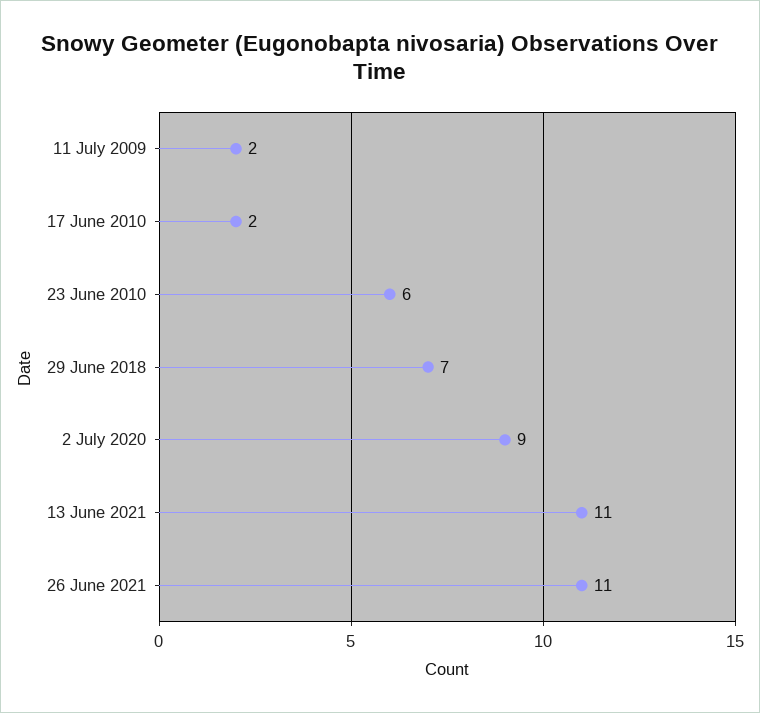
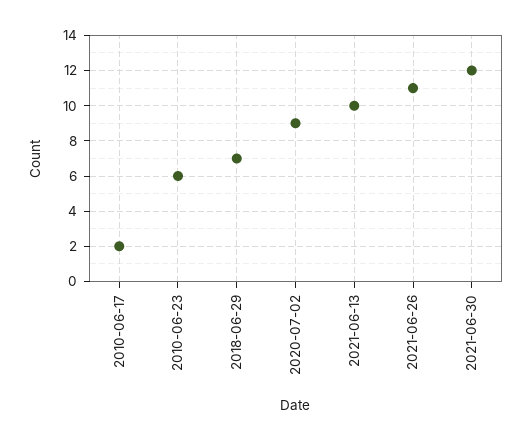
11 July 2009: 2 -> none
13 June 2021: 11 -> 10
2021-06-30: none -> 12

